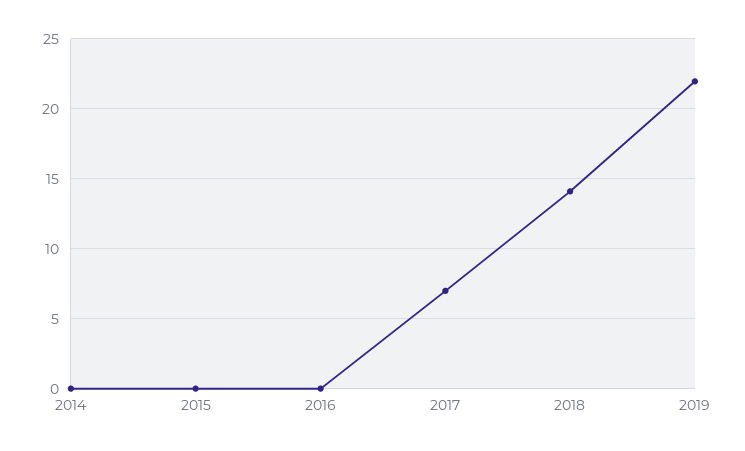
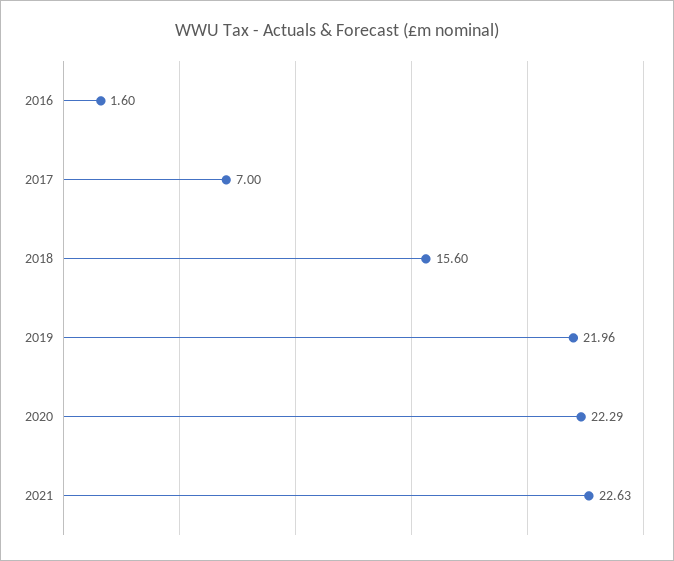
2014: 0 -> none
2015: 0 -> none
2016: 0 -> 1.6
2018: 14 -> 15.6
2020: none -> 22.29
2021: none -> 22.63

